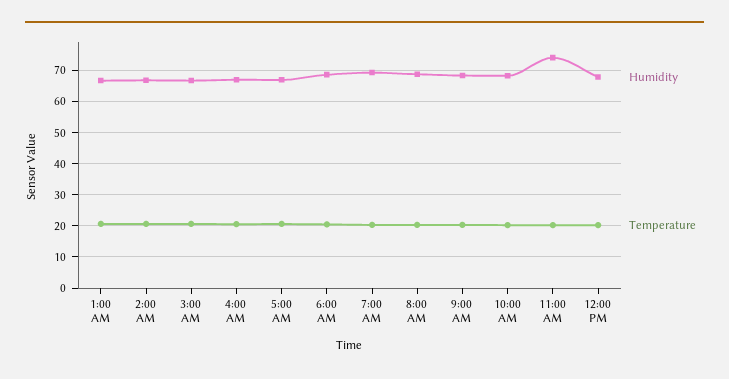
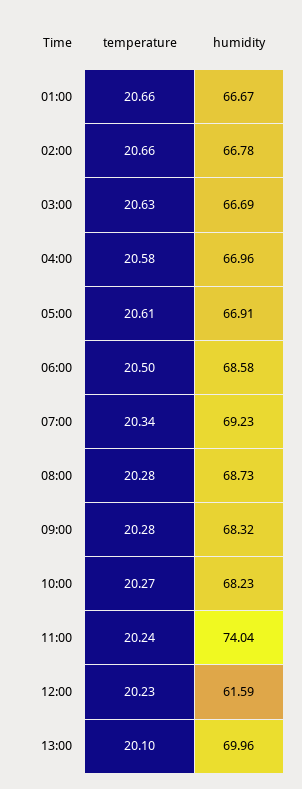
Humidity, 12:00 PM: 68 -> 61.59
Temperature, 13:00: none -> 20.1
Humidity, 13:00: none -> 69.96

